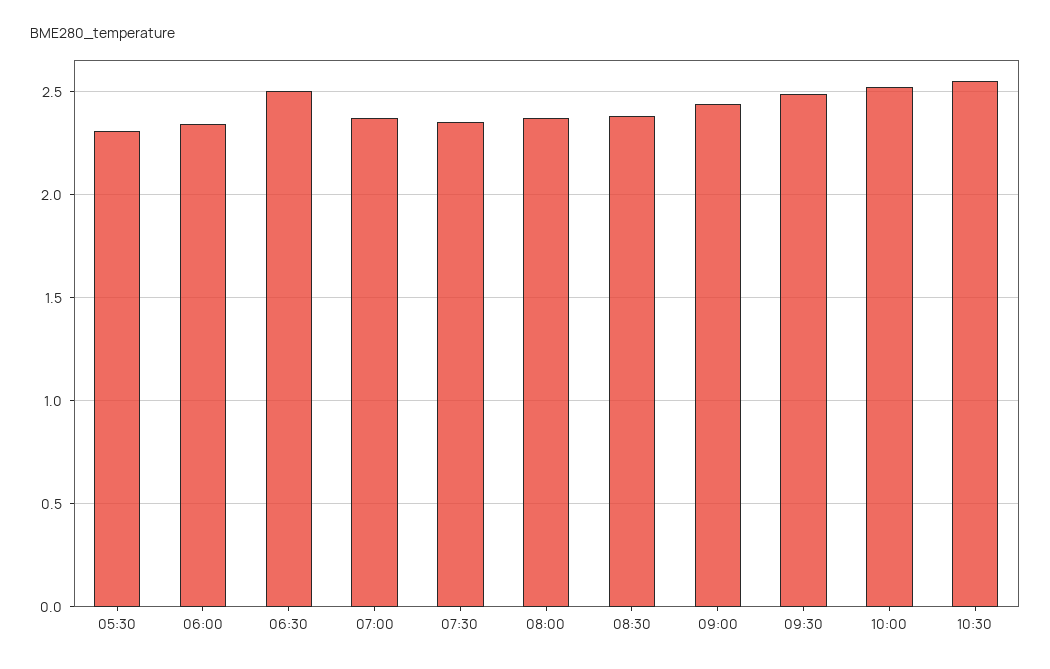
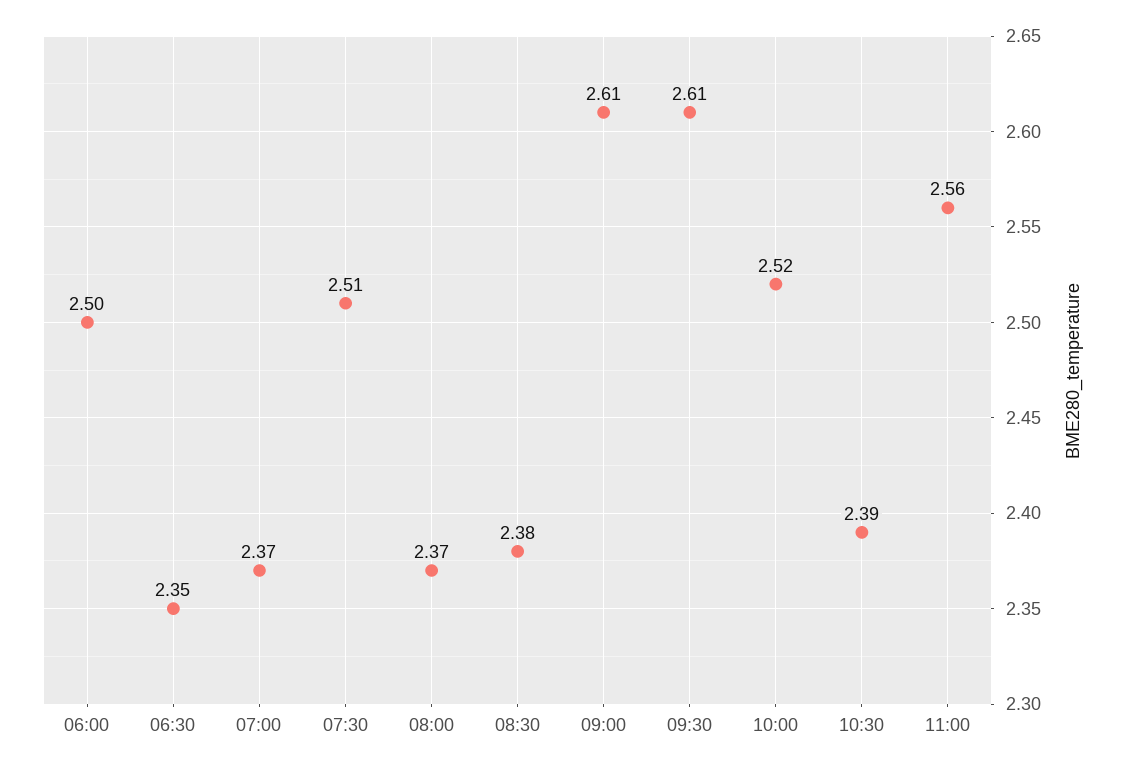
05:30: 2.3 -> none
06:00: 2.35 -> 2.5
06:30: 2.5 -> 2.35
07:30: 2.35 -> 2.51
09:00: 2.45 -> 2.61
09:30: 2.5 -> 2.61
10:30: 2.55 -> 2.39
11:00: none -> 2.56

